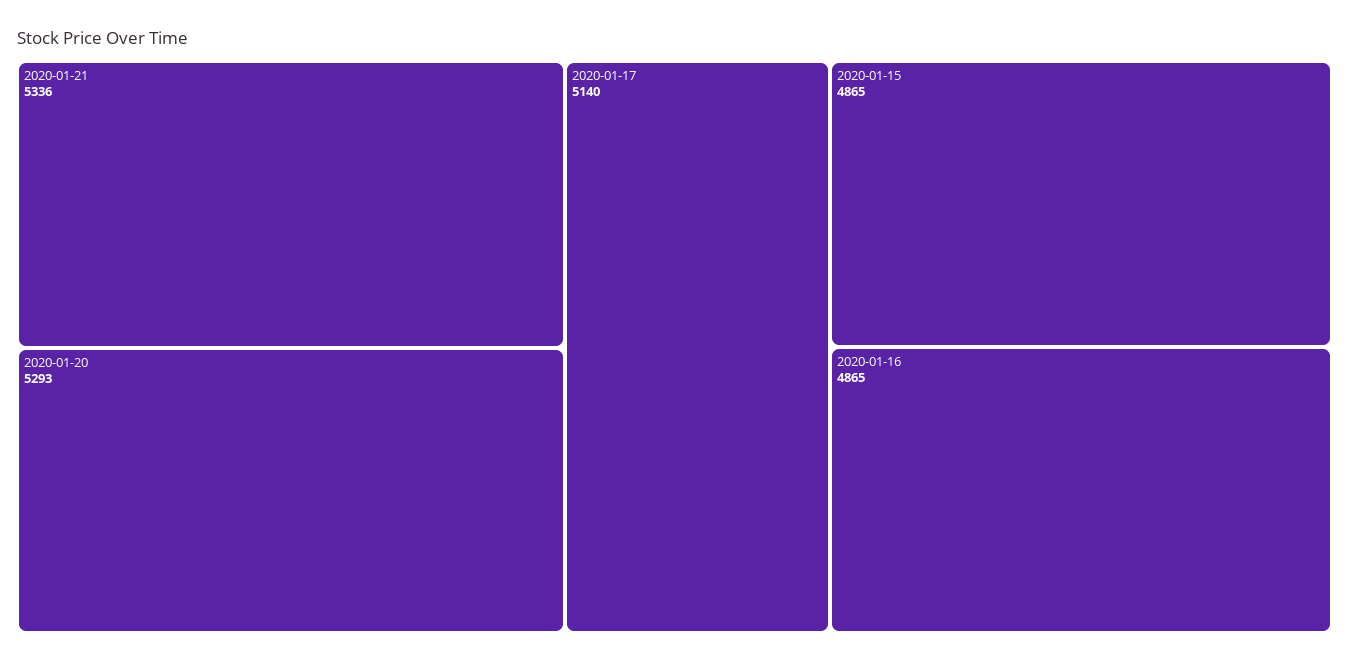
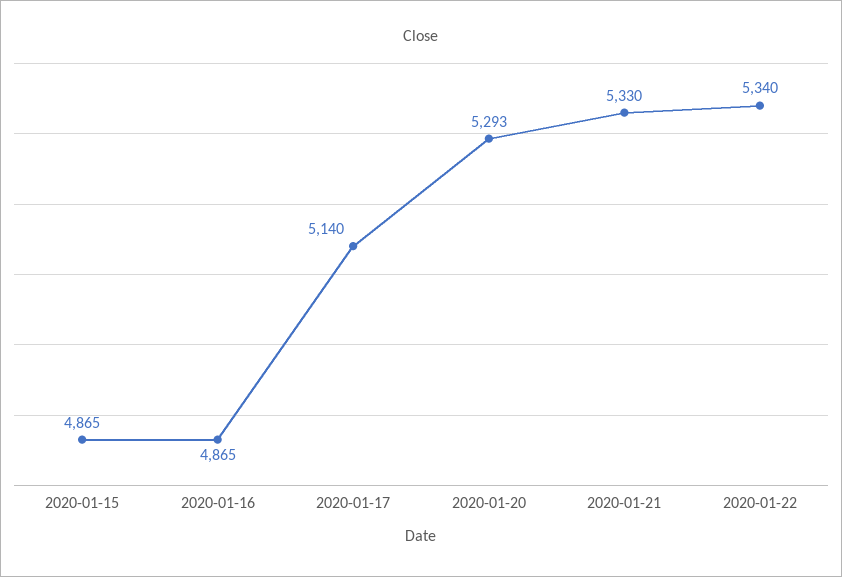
2020-01-21: 5336 -> 5330
2020-01-22: none -> 5340

